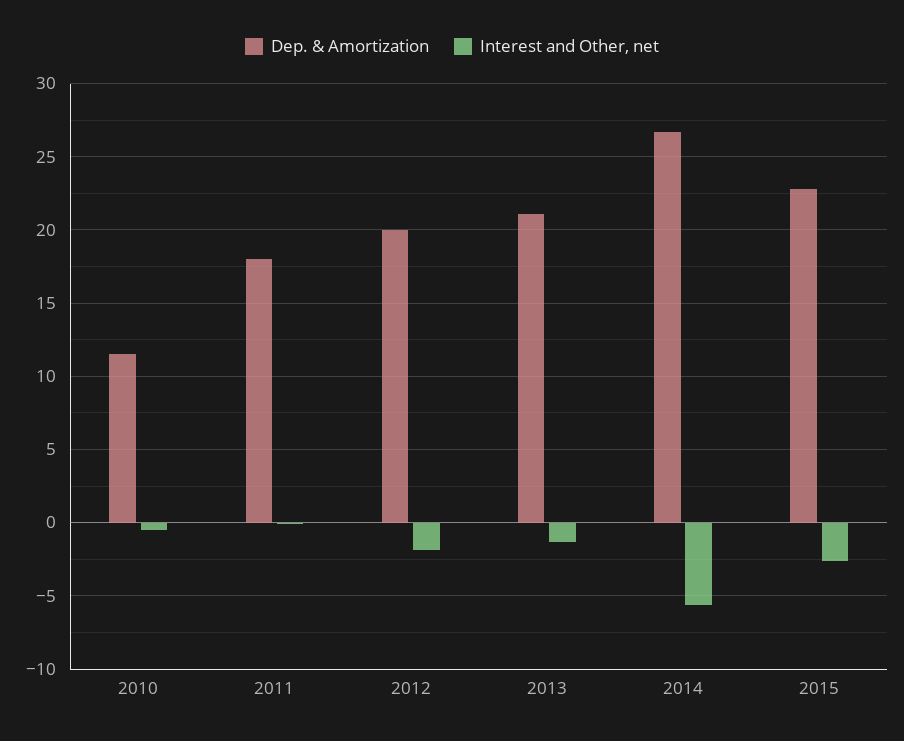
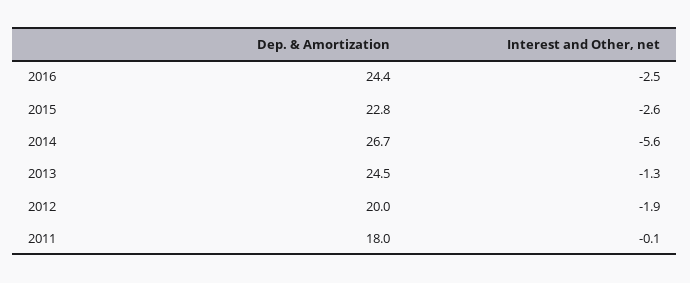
Dep. & Amortization, 2010: 11.5 -> none
Interest and Other, net, 2010: -0.5 -> none
Dep. & Amortization, 2013: 21 -> 24.5
Dep. & Amortization, 2016: none -> 24.4
Interest and Other, net, 2016: none -> -2.5

